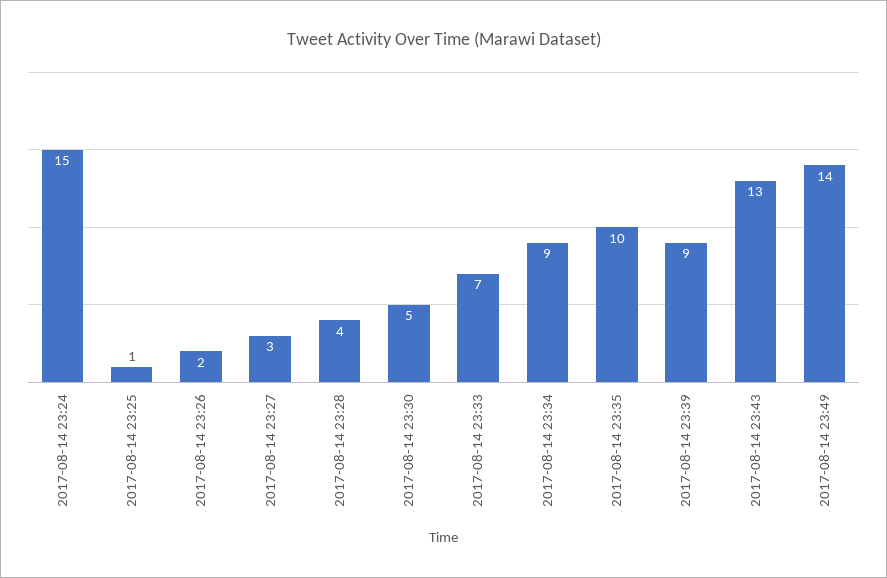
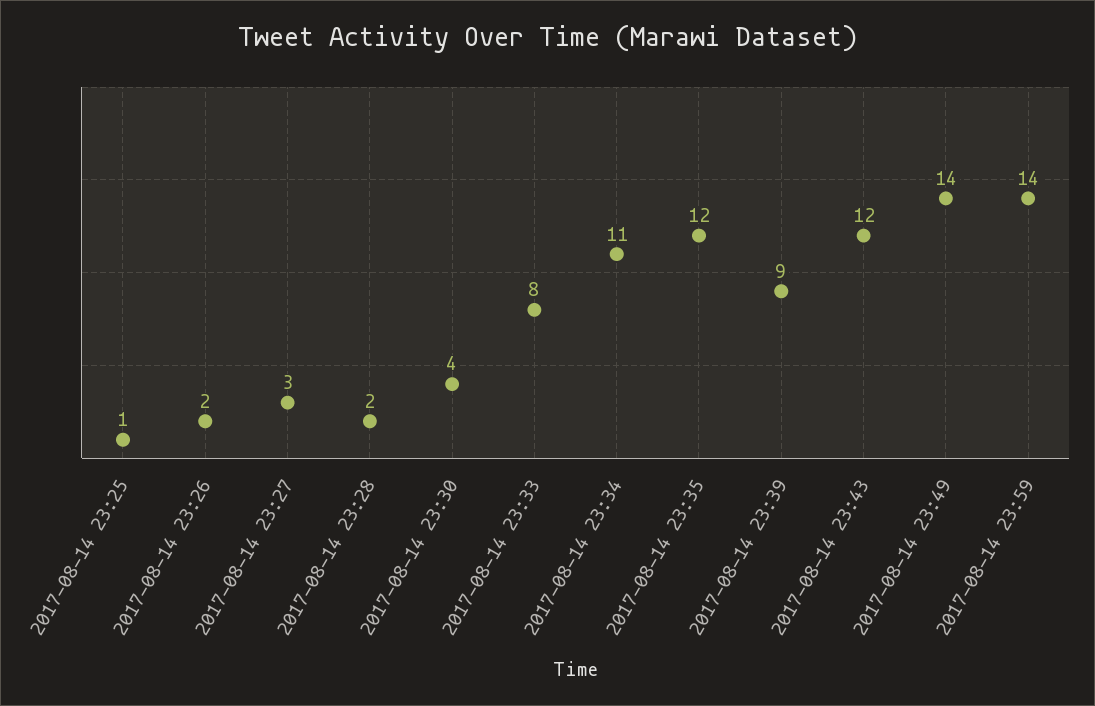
2017-08-14 23:24: 15 -> none
2017-08-14 23:28: 4 -> 2
2017-08-14 23:30: 5 -> 4
2017-08-14 23:33: 7 -> 8
2017-08-14 23:34: 9 -> 11
2017-08-14 23:35: 10 -> 12
2017-08-14 23:43: 13 -> 12
2017-08-14 23:59: none -> 14

